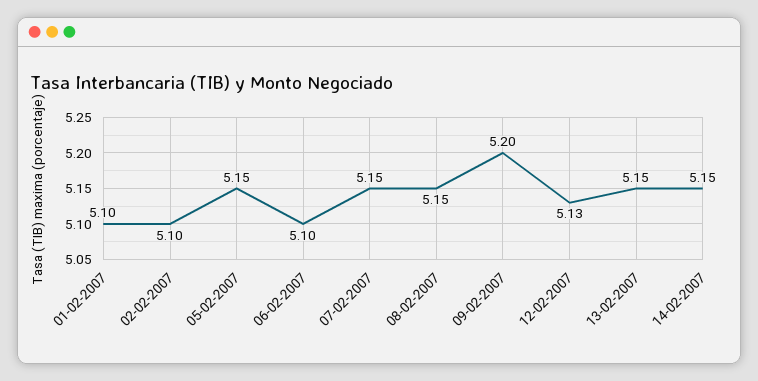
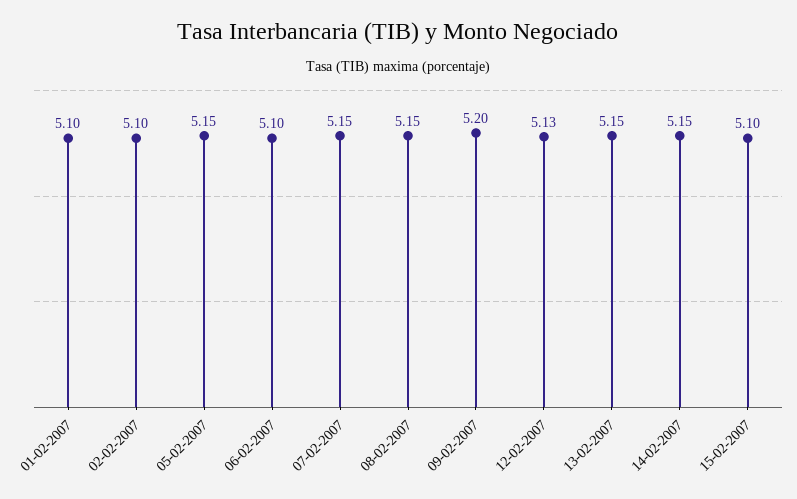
15-02-2007: none -> 5.1

